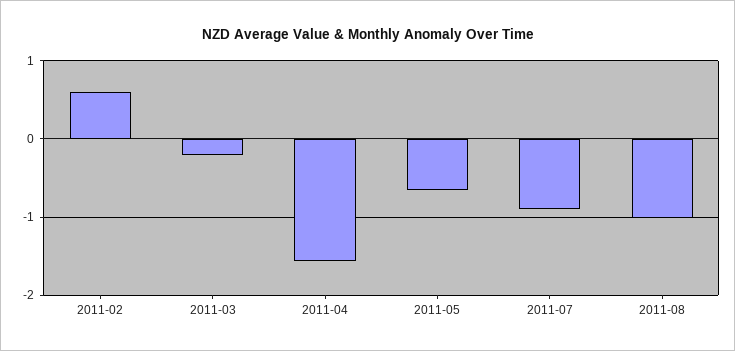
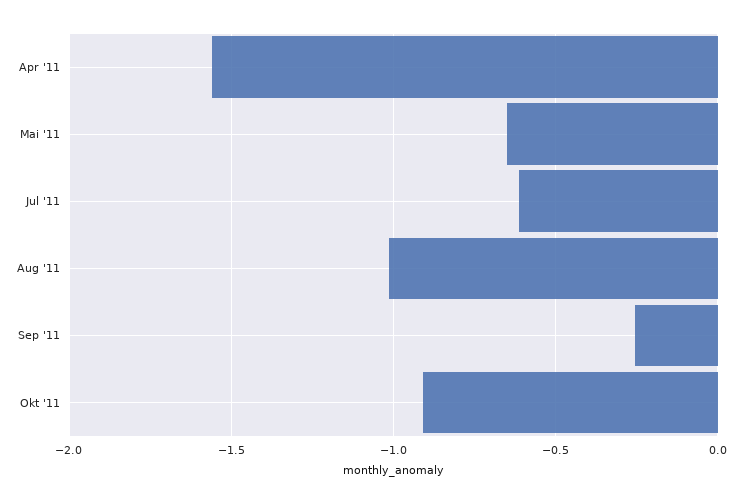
2011-02: 0.6 -> none
2011-03: -0.2 -> none
2011-07: -0.9 -> -0.6
Sep '11: none -> -0.25
Okt '11: none -> -0.9

